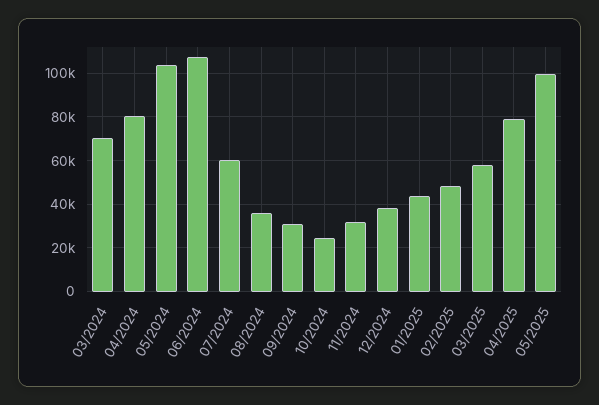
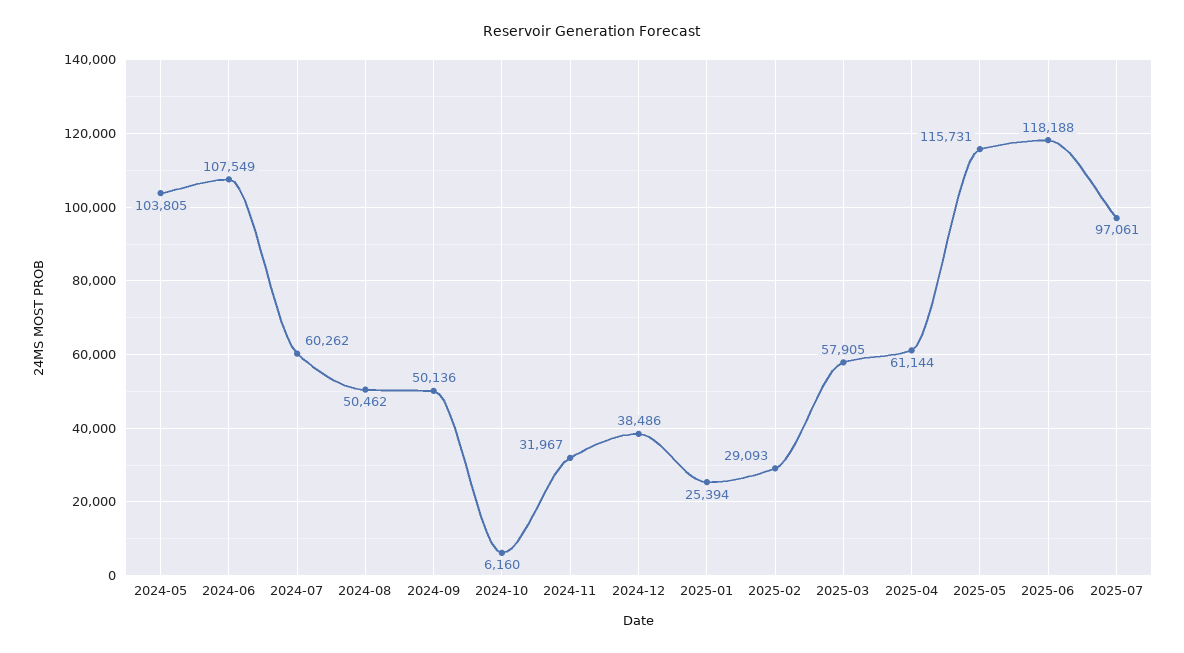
03/2024: 70000 -> none
04/2024: 80000 -> none
08/2024: 35000 -> 50462
09/2024: 30000 -> 50136
10/2024: 25000 -> 6160
01/2025: 45000 -> 25394
02/2025: 50000 -> 29093
04/2025: 80000 -> 61144
05/2025: 100000 -> 115731
2025-06: none -> 118188
2025-07: none -> 97061

